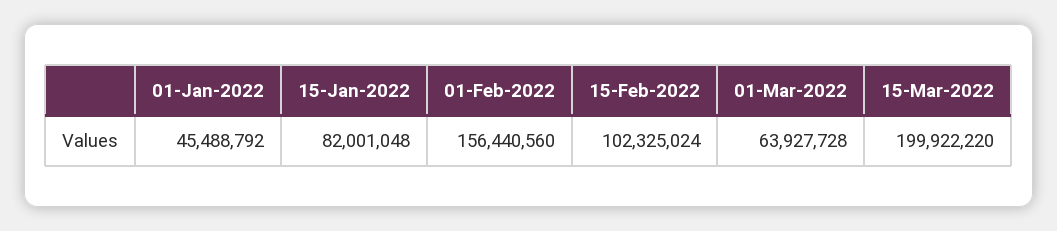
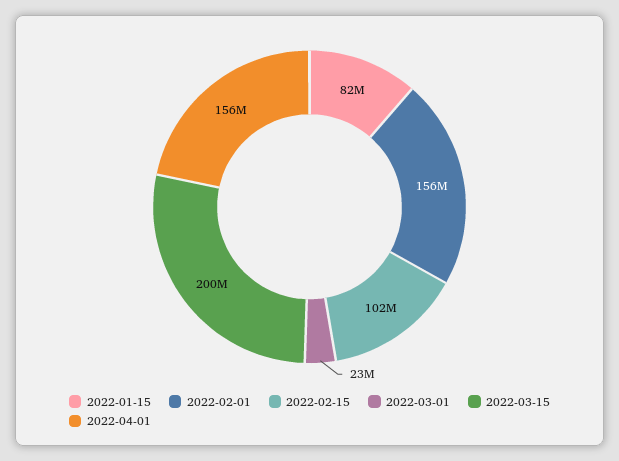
01-Jan-2022: 45488792 -> none
01-Mar-2022: 63927728 -> 23000000
2022-04-01: none -> 156000000

